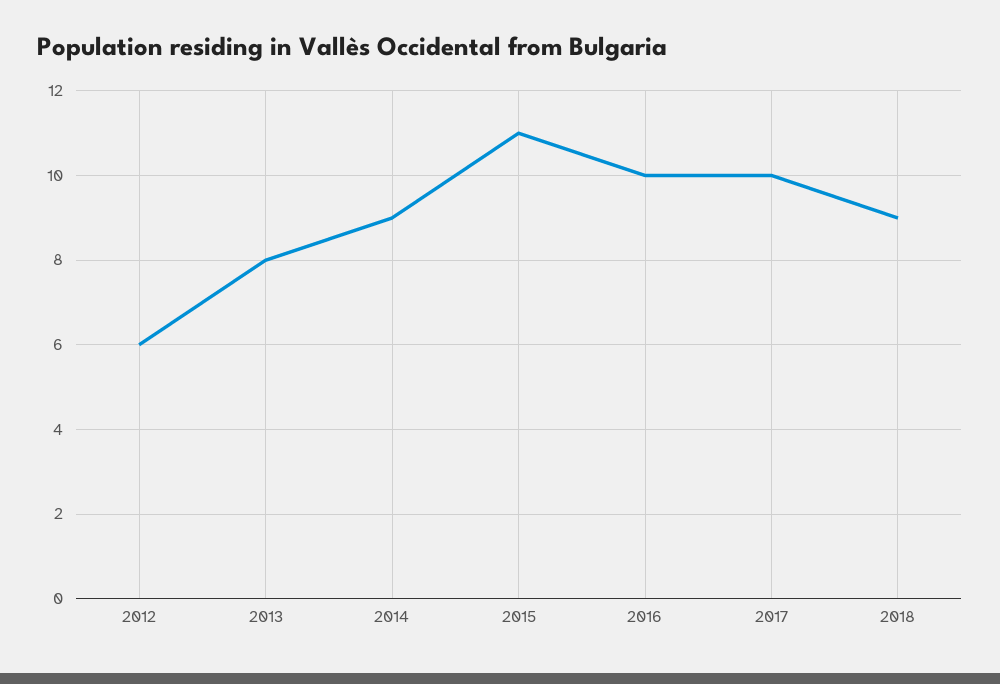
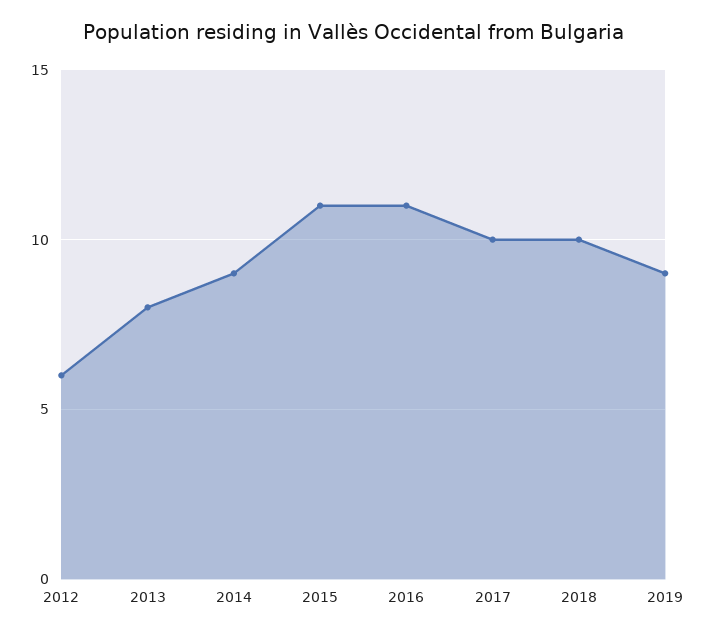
2016: 10 -> 11
2018: 9 -> 10
2019: none -> 9

